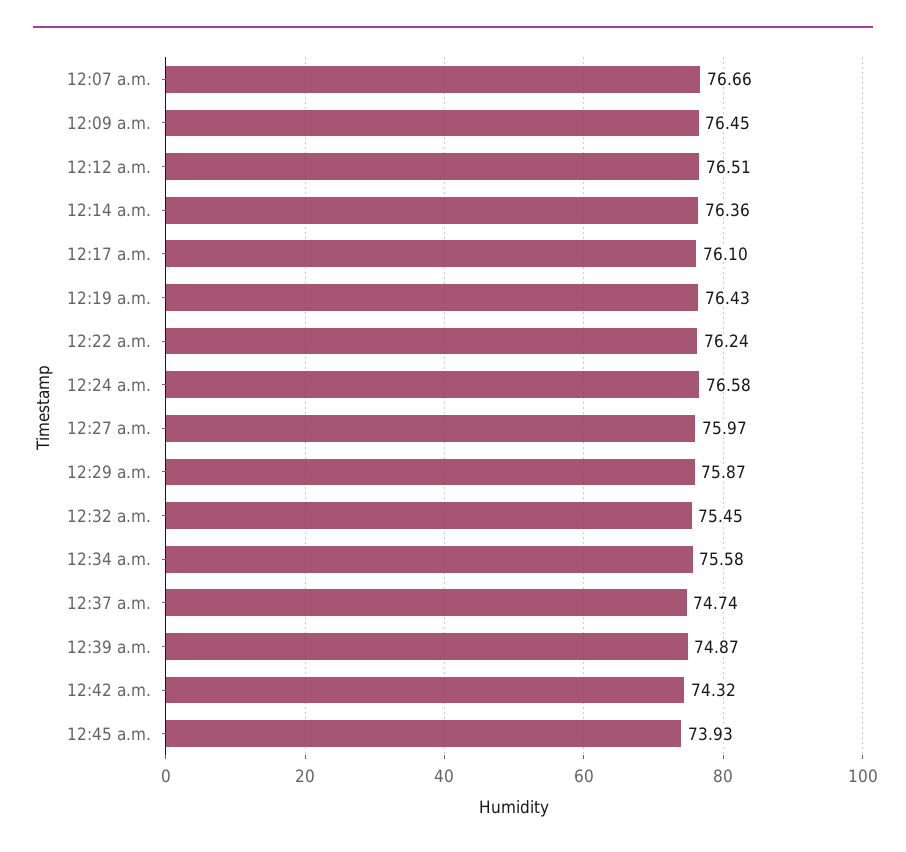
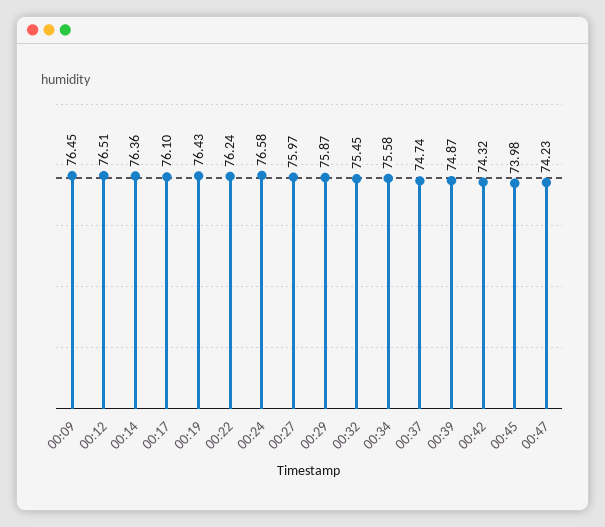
12:07 a.m.: 76.66 -> none
12:45 a.m.: 73.93 -> 73.98
00:47: none -> 74.23

